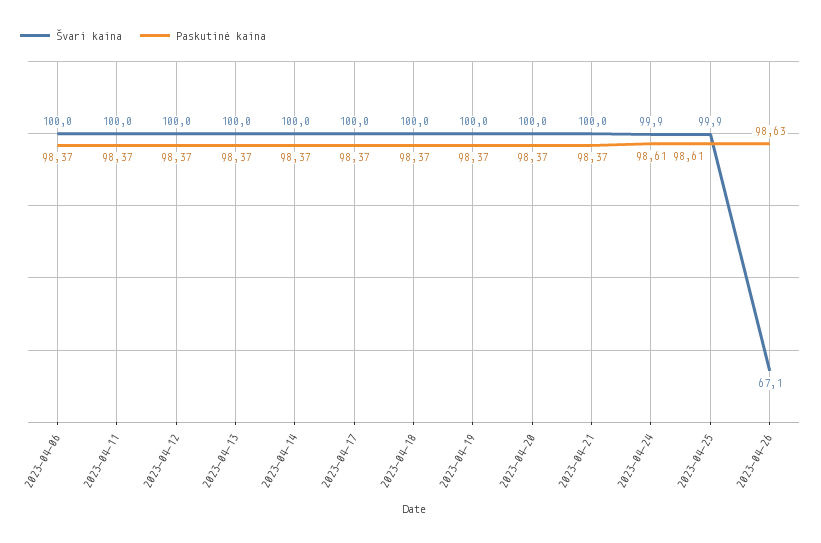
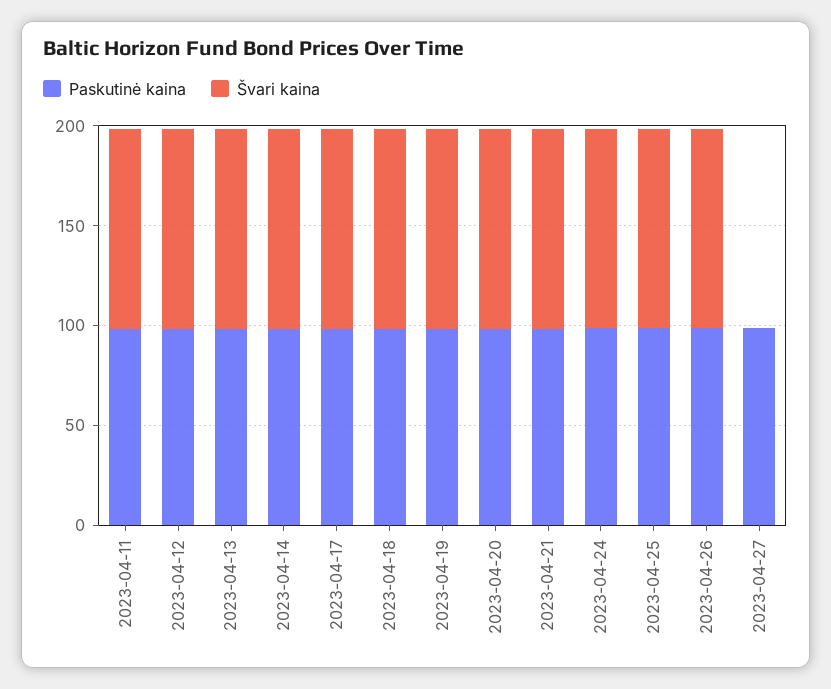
Švari kaina, 2023-04-06: 100 -> none
Paskutinė kaina, 2023-04-06: 98.37 -> none
Švari kaina, 2023-04-26: 67.1 -> 100
Paskutinė kaina, 2023-04-27: none -> 100
Švari kaina, 2023-04-27: none -> 0

